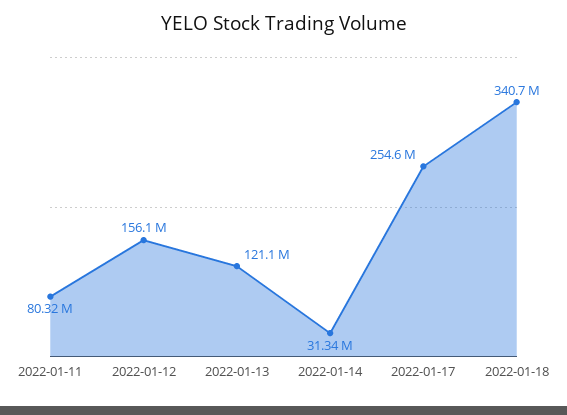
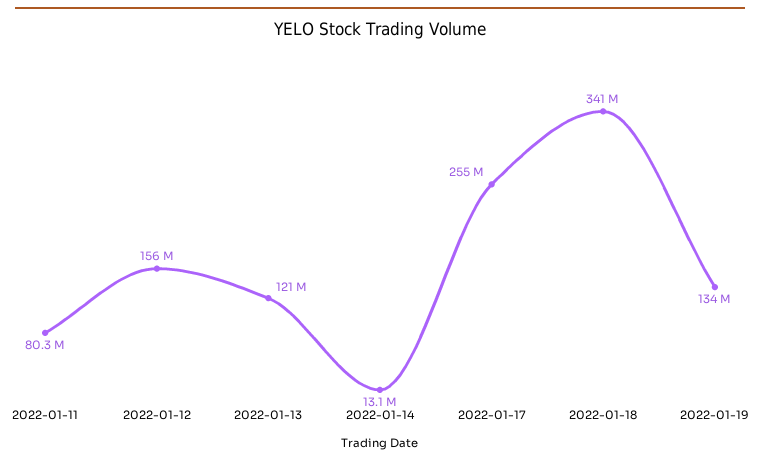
2022-01-14: 31340000 -> 13100000
2022-01-19: none -> 134000000

